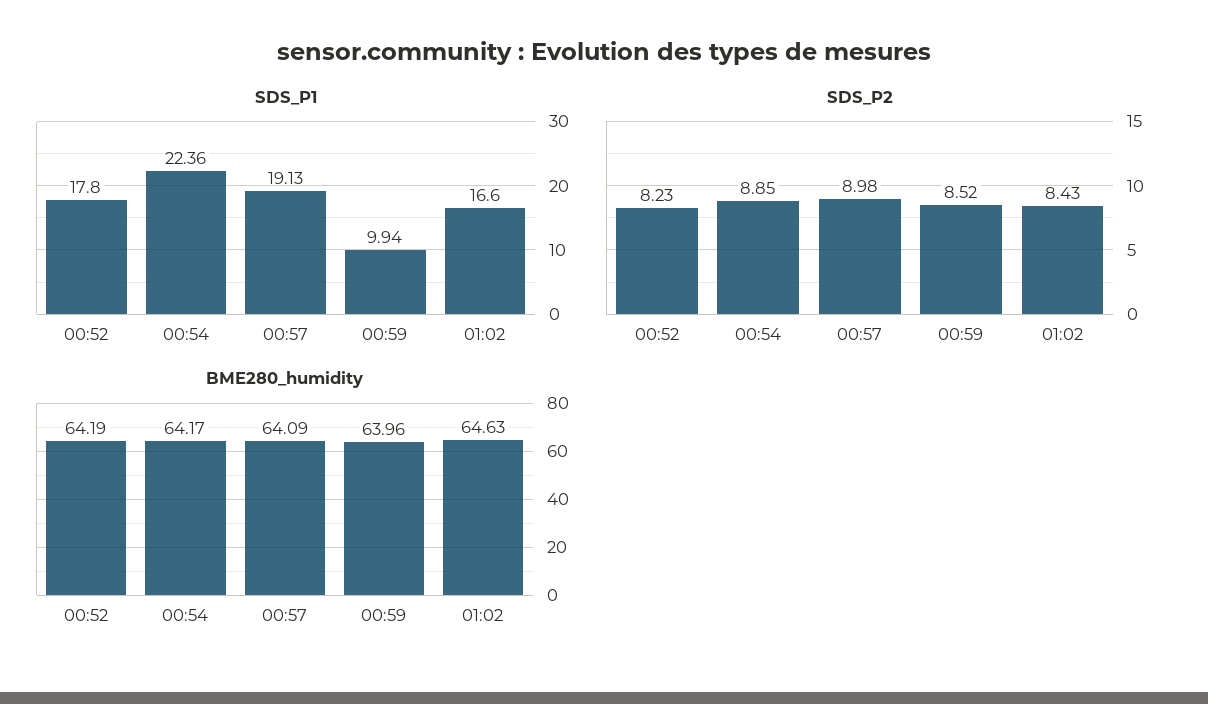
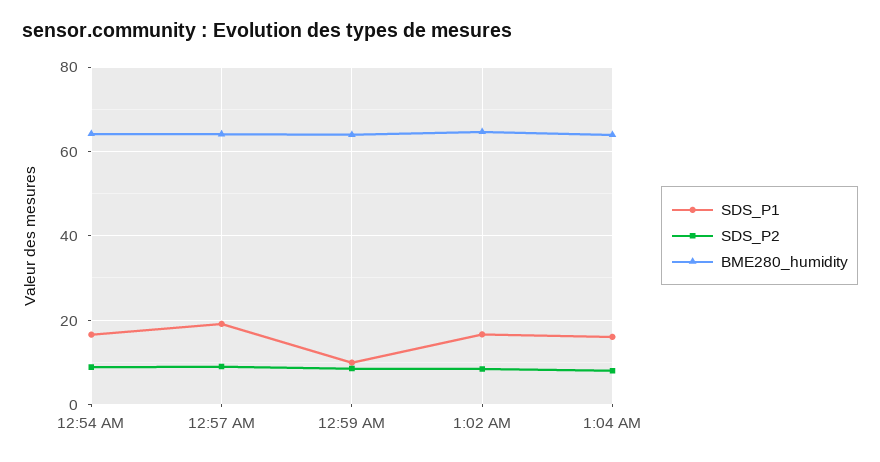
SDS_P1, 00:52: 17.8 -> none
SDS_P1, 00:54: 22.36 -> 16
SDS_P2, 00:52: 8.23 -> none
BME280_humidity, 00:52: 64.19 -> none
SDS_P1, 1:04 AM: none -> 16
SDS_P2, 1:04 AM: none -> 8
BME280_humidity, 1:04 AM: none -> 64

